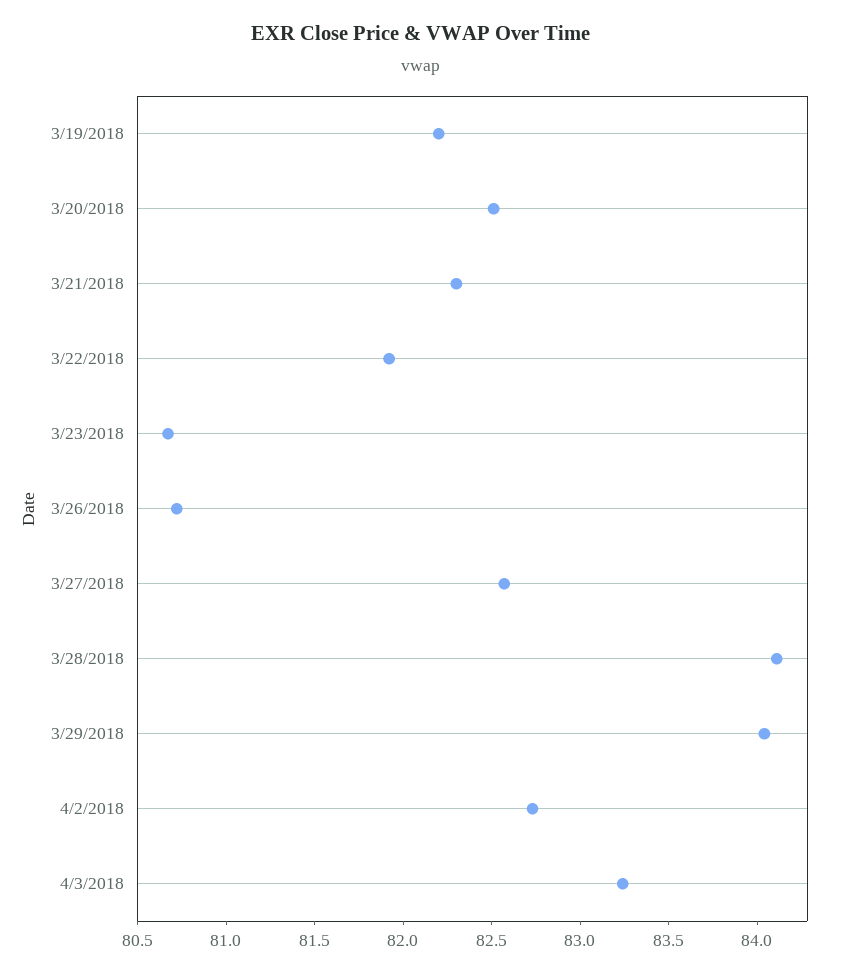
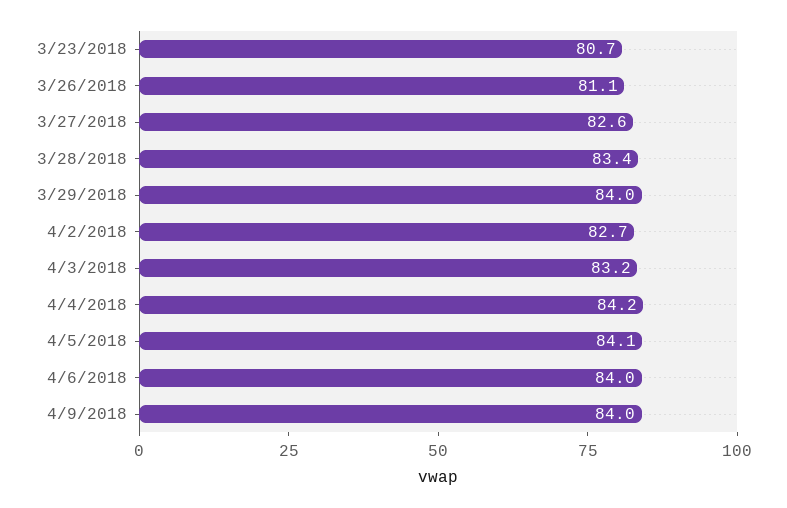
3/19/2018: 82.2 -> none
3/20/2018: 82.5 -> none
3/21/2018: 82.3 -> none
3/22/2018: 81.9 -> none
3/26/2018: 80.7 -> 81.1
3/28/2018: 84.1 -> 83.4
4/4/2018: none -> 84.2
4/5/2018: none -> 84.1
4/6/2018: none -> 84
4/9/2018: none -> 84

